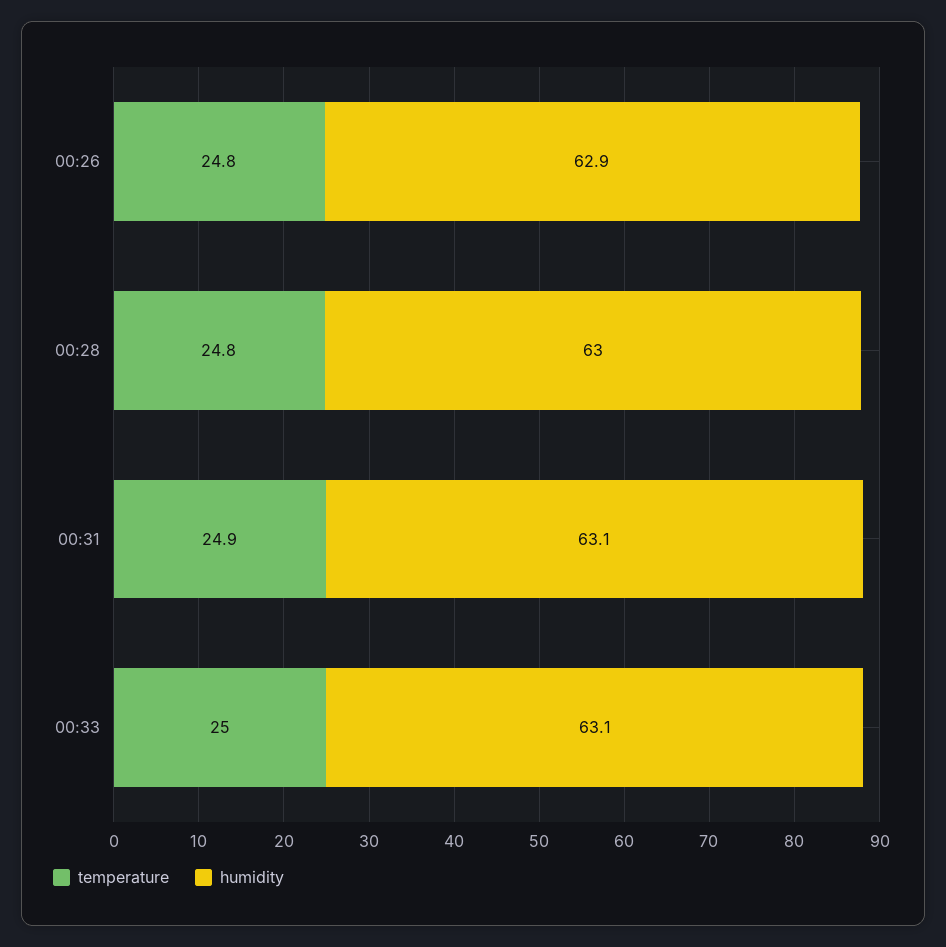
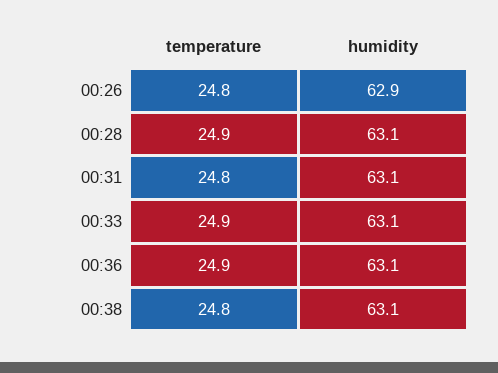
temperature, 00:28: 24.8 -> 24.9
humidity, 00:28: 63 -> 63.1
temperature, 00:31: 24.9 -> 24.8
temperature, 00:33: 25 -> 24.9
temperature, 00:36: none -> 24.9
humidity, 00:36: none -> 63.1
temperature, 00:38: none -> 24.8
humidity, 00:38: none -> 63.1

